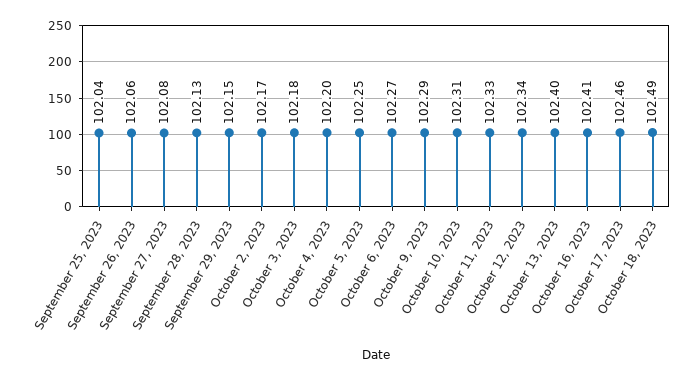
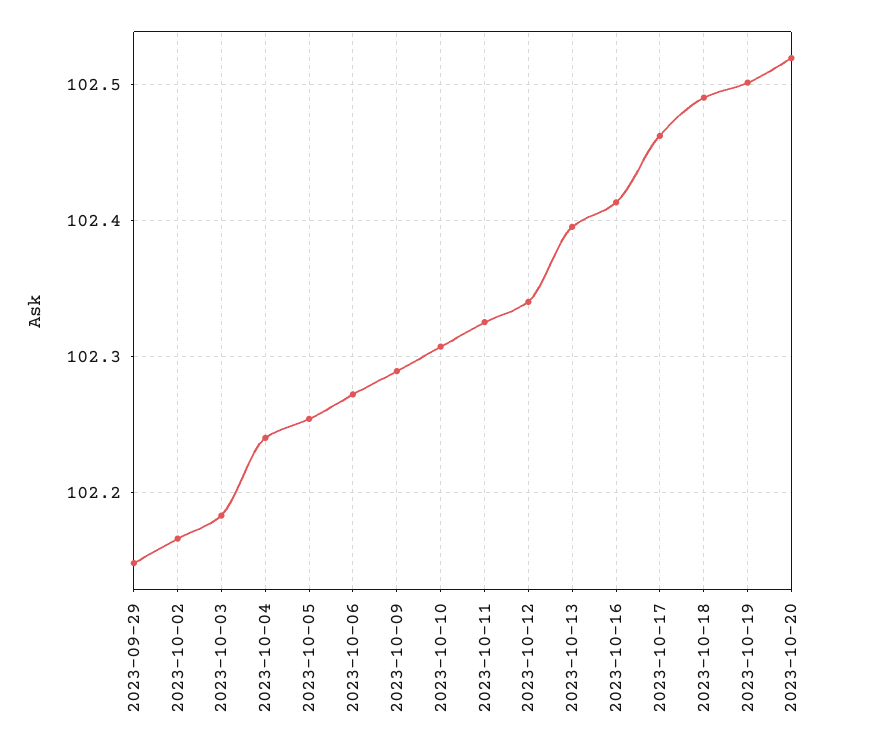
September 25, 2023: 102.04 -> none
September 26, 2023: 102.06 -> none
September 27, 2023: 102.08 -> none
September 28, 2023: 102.13 -> none
October 4, 2023: 102.2 -> 102.24
2023-10-19: none -> 102.5
2023-10-20: none -> 102.52

